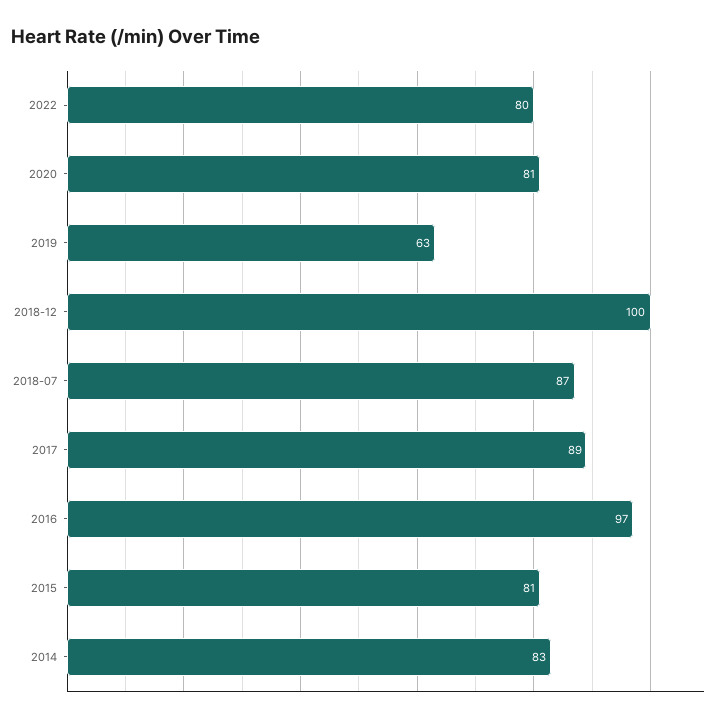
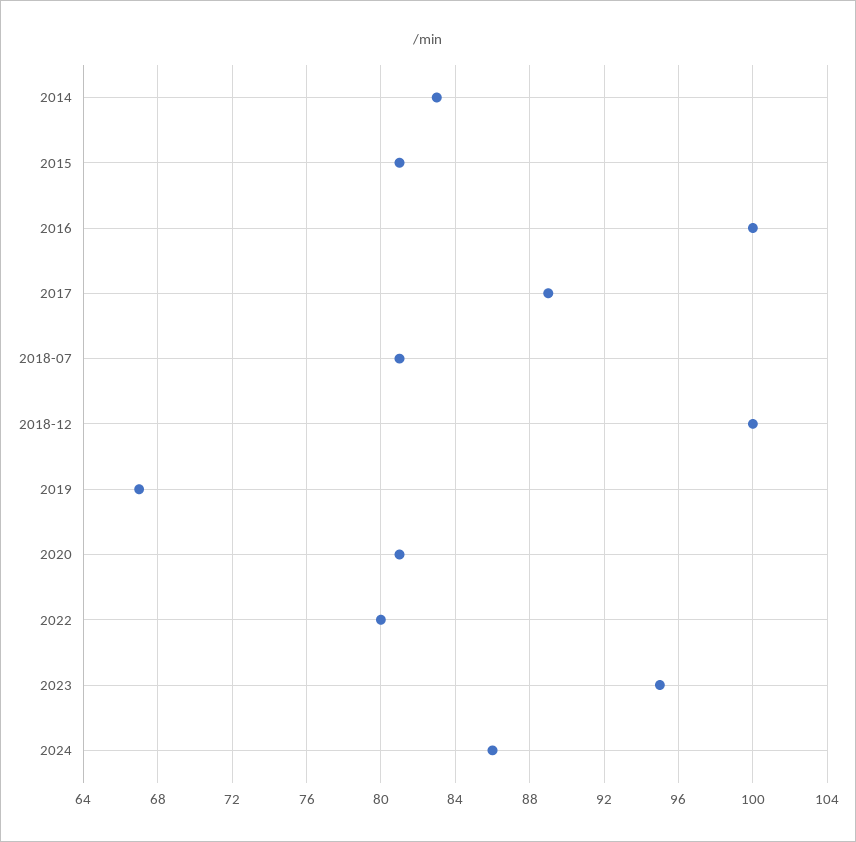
2019: 63 -> 67
2018-07: 87 -> 81
2016: 97 -> 100
2023: none -> 95
2024: none -> 86

